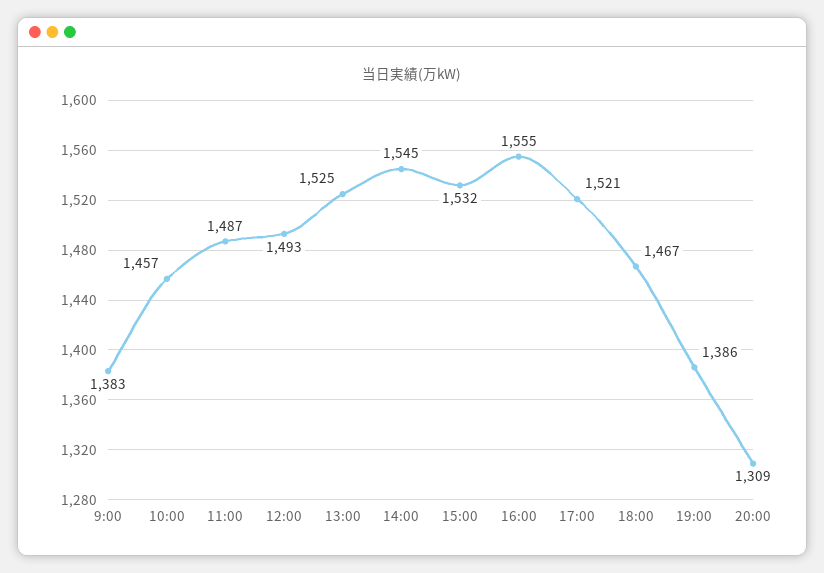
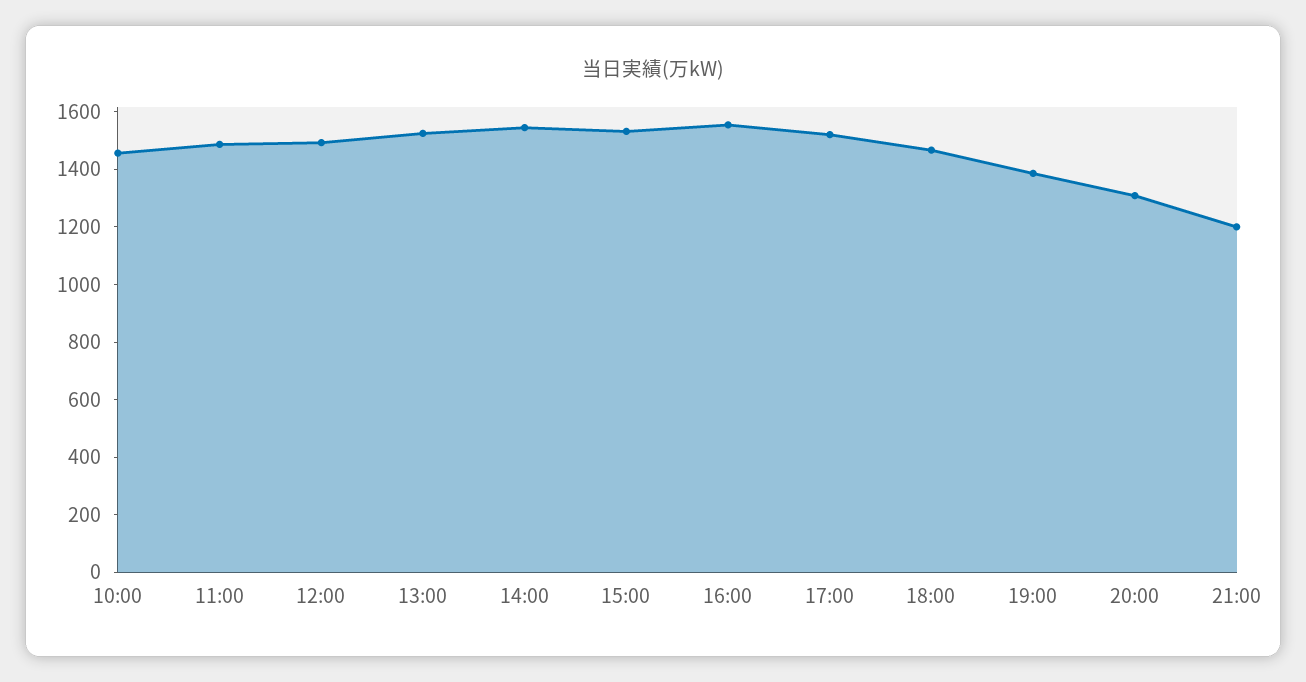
9:00: 1383 -> none
21:00: none -> 1200

